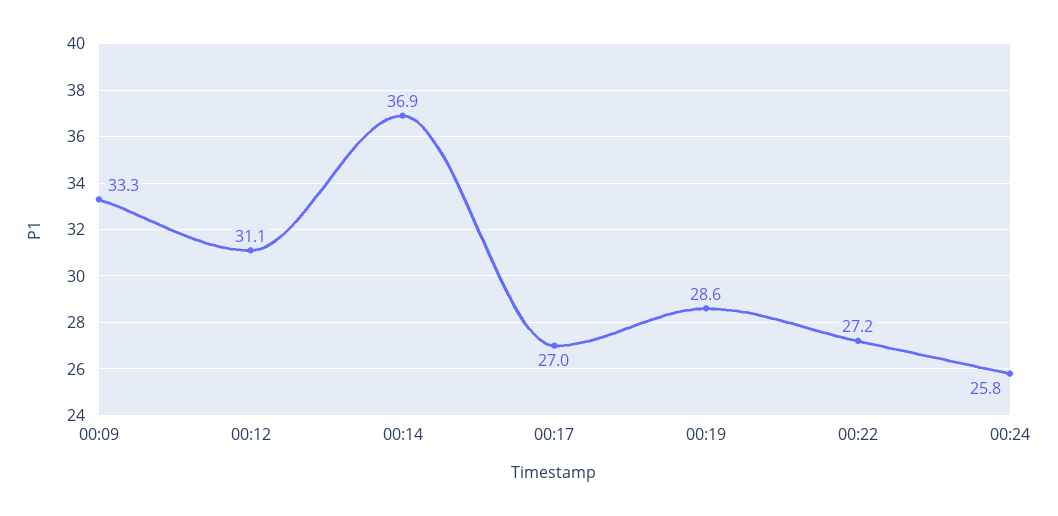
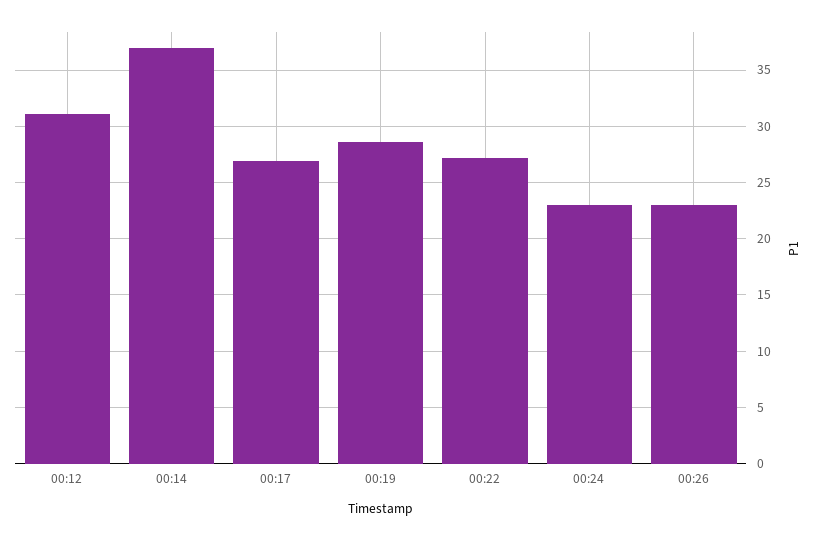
00:09: 33.3 -> none
00:24: 25.8 -> 23
00:26: none -> 23

